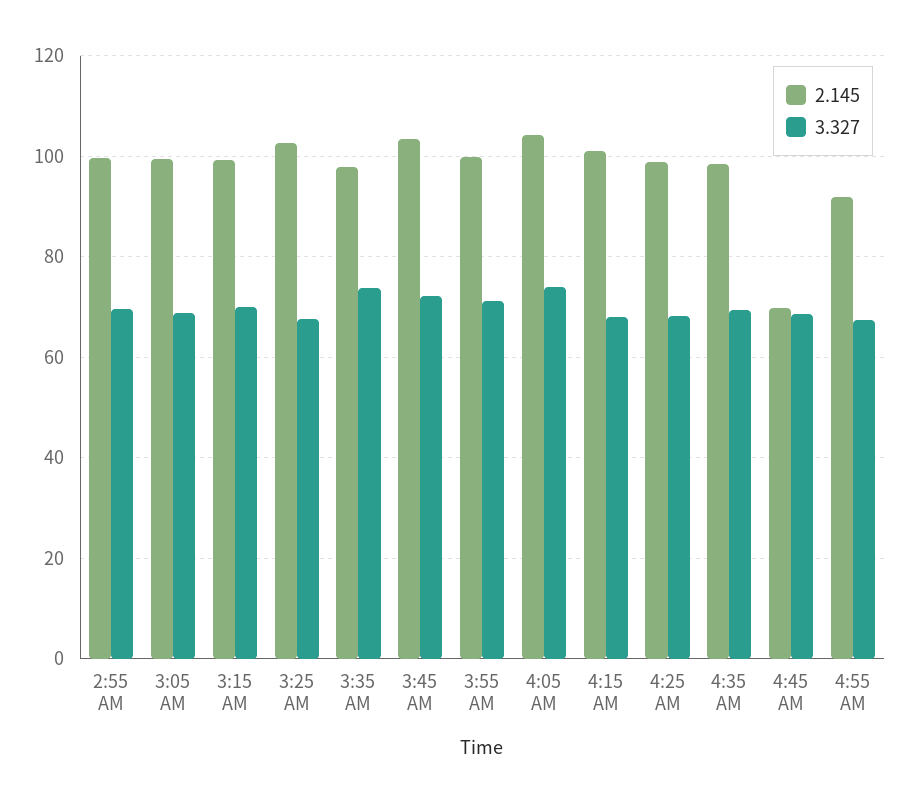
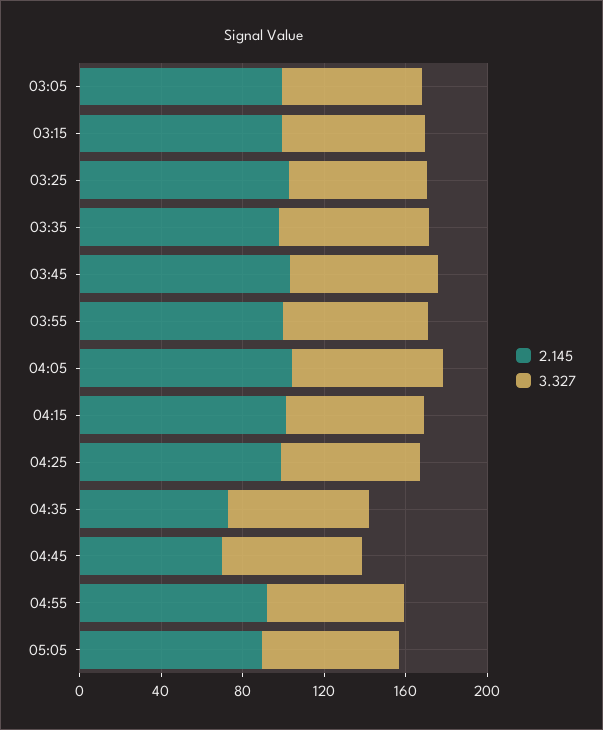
2.145, 2:55 AM: 100 -> none
3.327, 2:55 AM: 70 -> none
2.145, 4:35 AM: 98 -> 70
2.145, 05:05: none -> 90
3.327, 05:05: none -> 70

